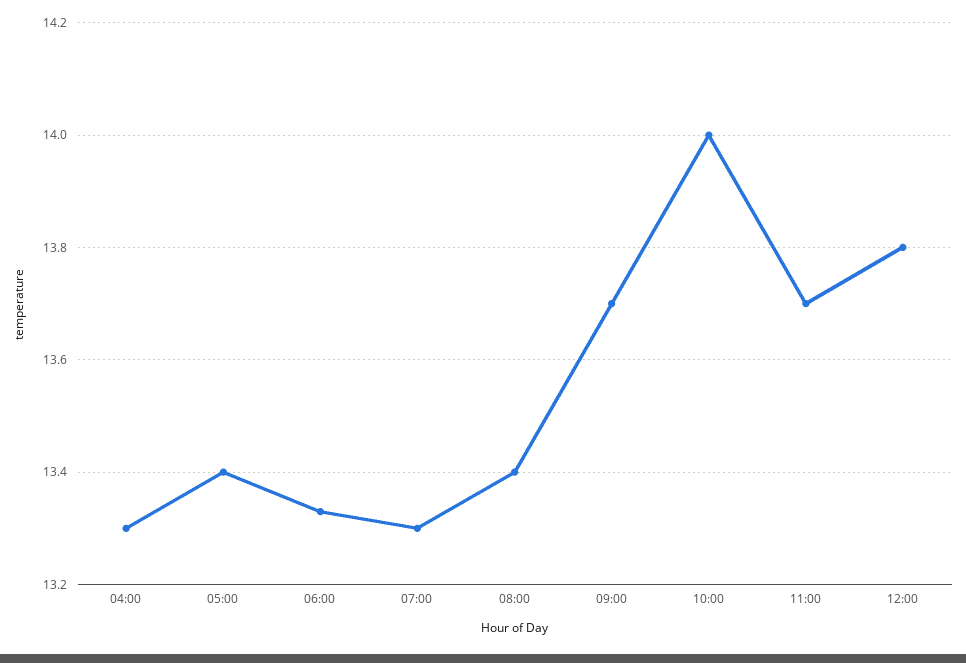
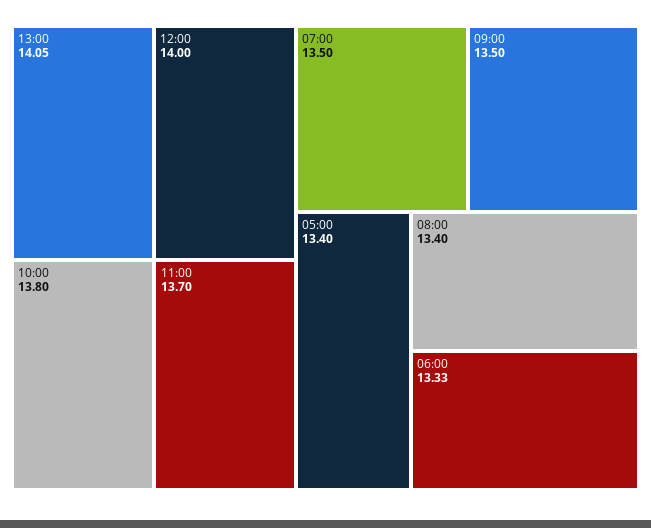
04:00: 13.3 -> none
07:00: 13.3 -> 13.5
09:00: 13.7 -> 13.5
10:00: 14 -> 13.8
12:00: 13.8 -> 14
13:00: none -> 14.05

